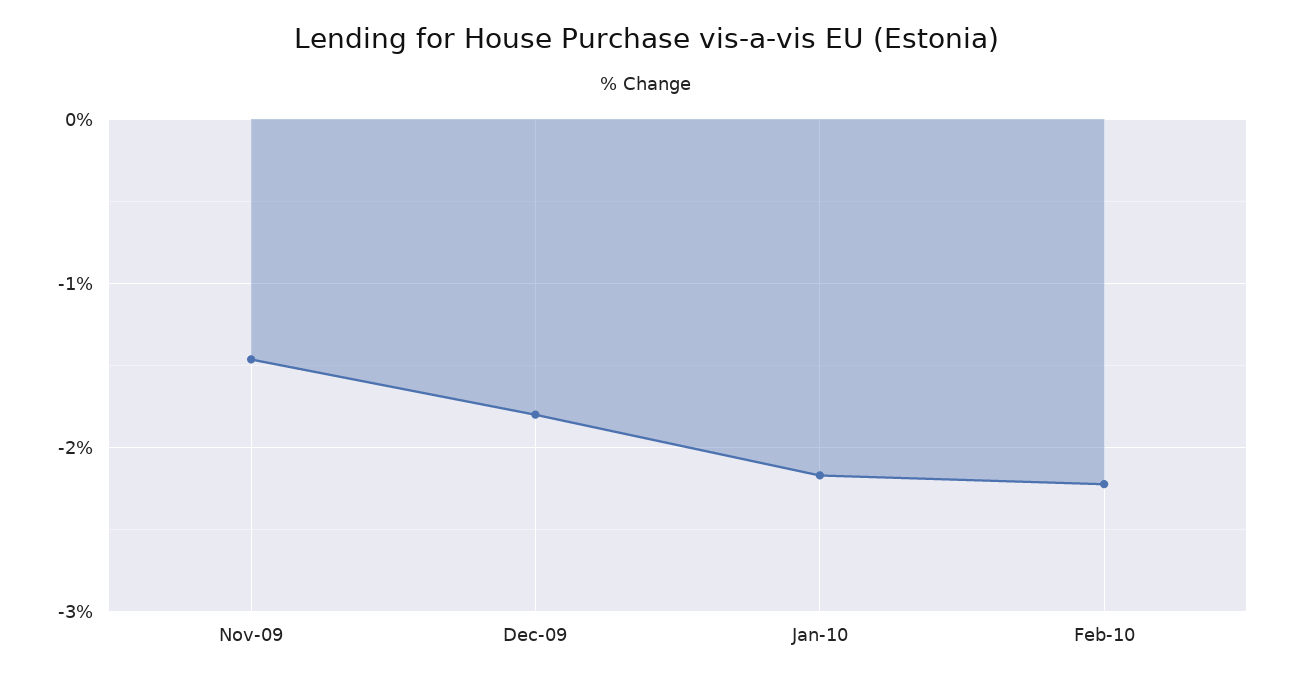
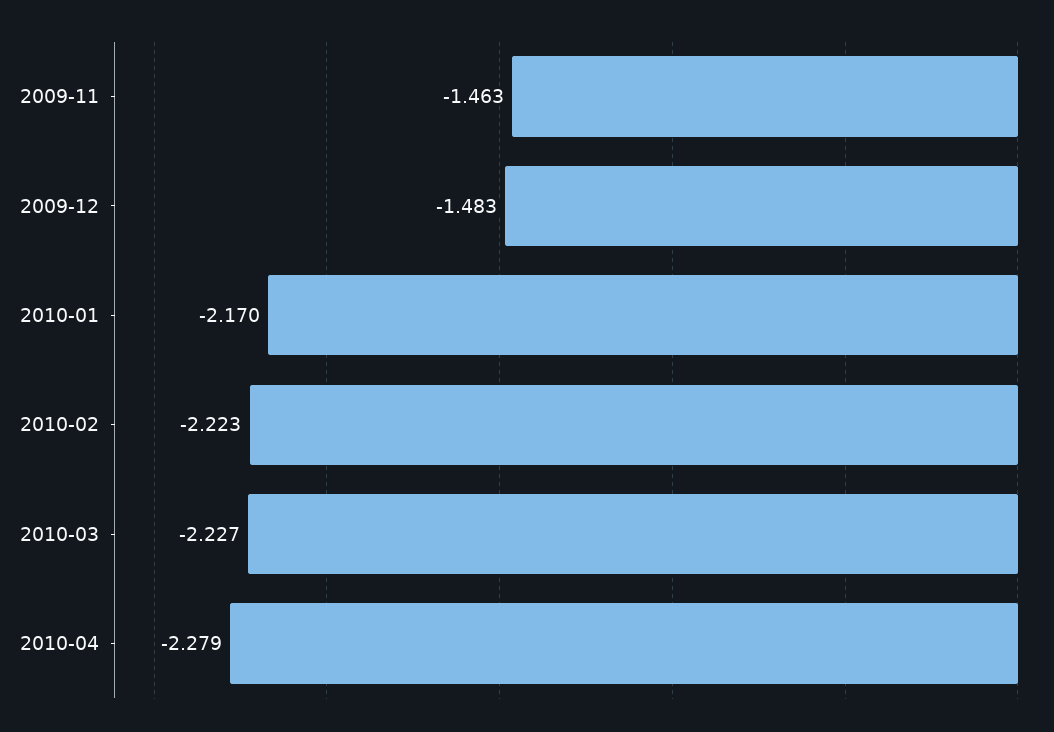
Dec-09: -1.8 -> -1.483
2010-03: none -> -2.227
2010-04: none -> -2.279

